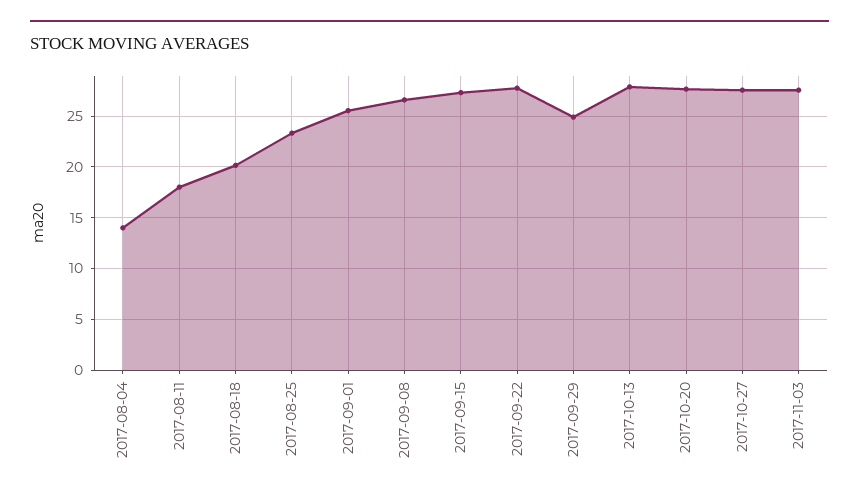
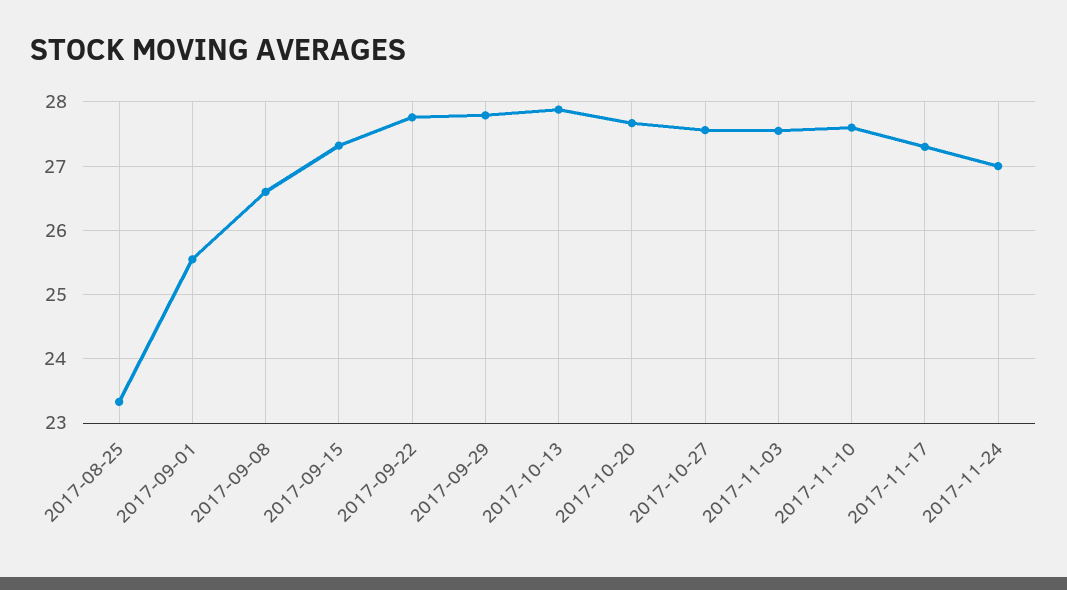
2017-08-04: 14 -> none
2017-08-11: 18 -> none
2017-08-18: 20 -> none
2017-09-29: 25 -> 27.8
2017-11-10: none -> 27.6
2017-11-17: none -> 27.3
2017-11-24: none -> 27

